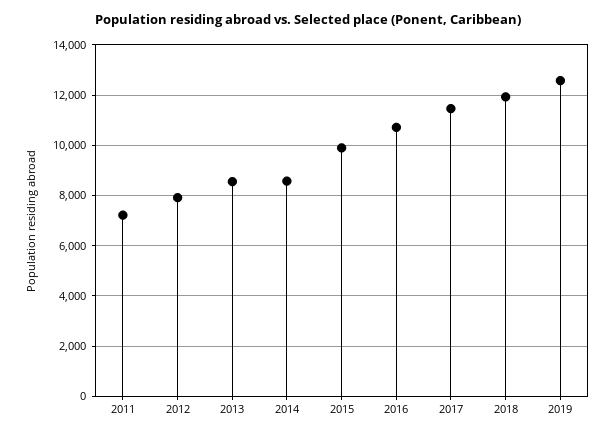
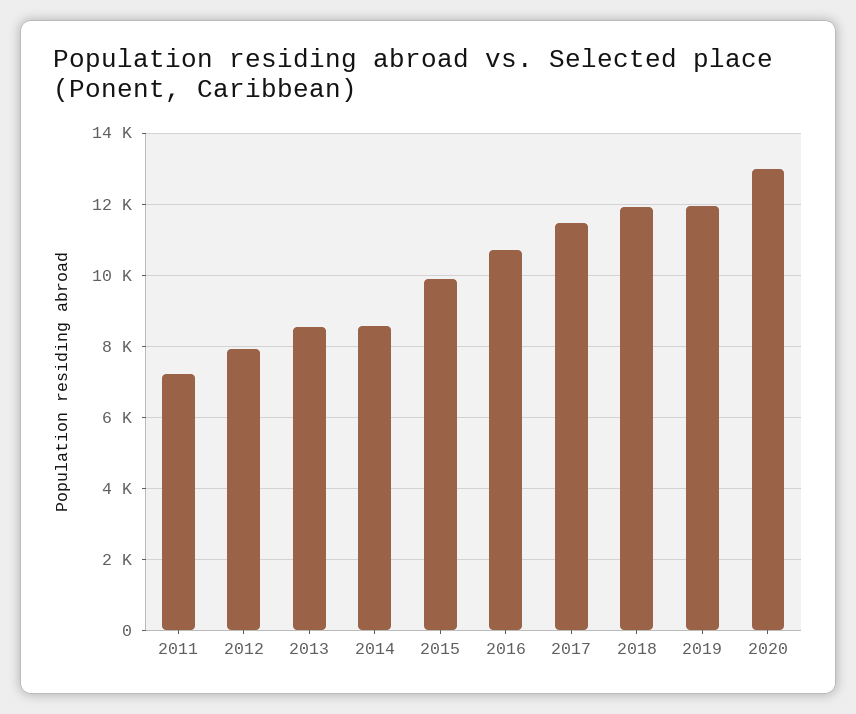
2019: 12500 -> 12000
2020: none -> 13000

